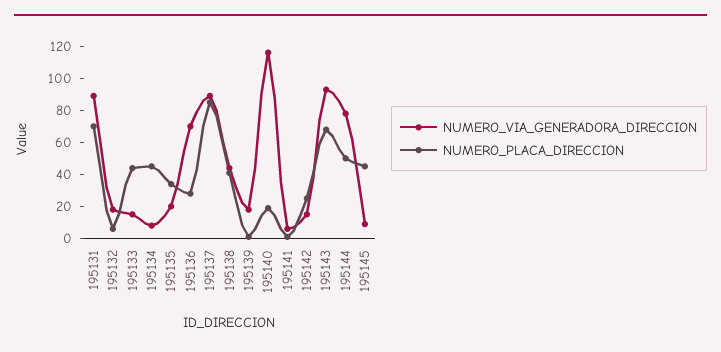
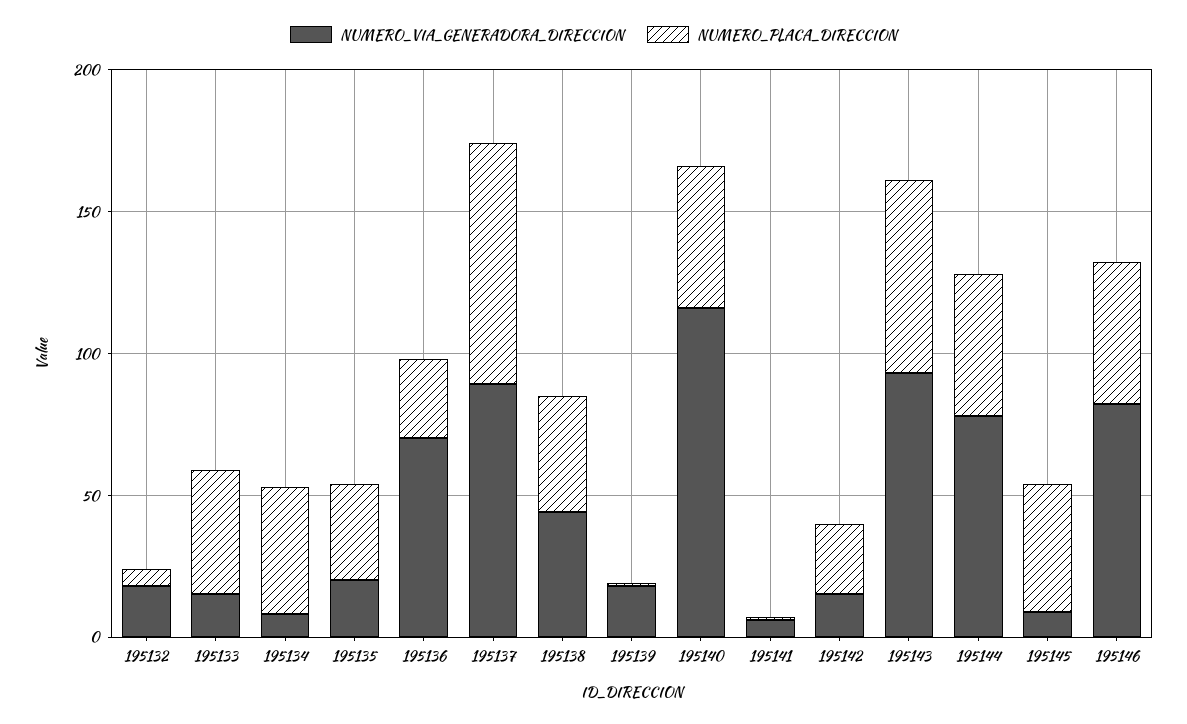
NUMERO_VIA_GENERADORA_DIRECCION, 195131: 90 -> none
NUMERO_PLACA_DIRECCION, 195131: 70 -> none
NUMERO_PLACA_DIRECCION, 195140: 20 -> 50
NUMERO_VIA_GENERADORA_DIRECCION, 195146: none -> 80
NUMERO_PLACA_DIRECCION, 195146: none -> 50

